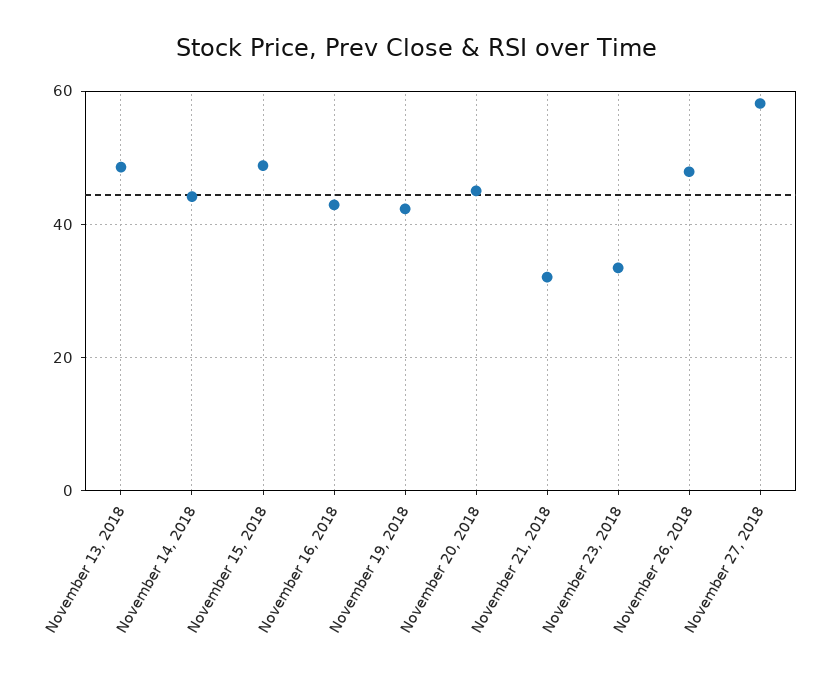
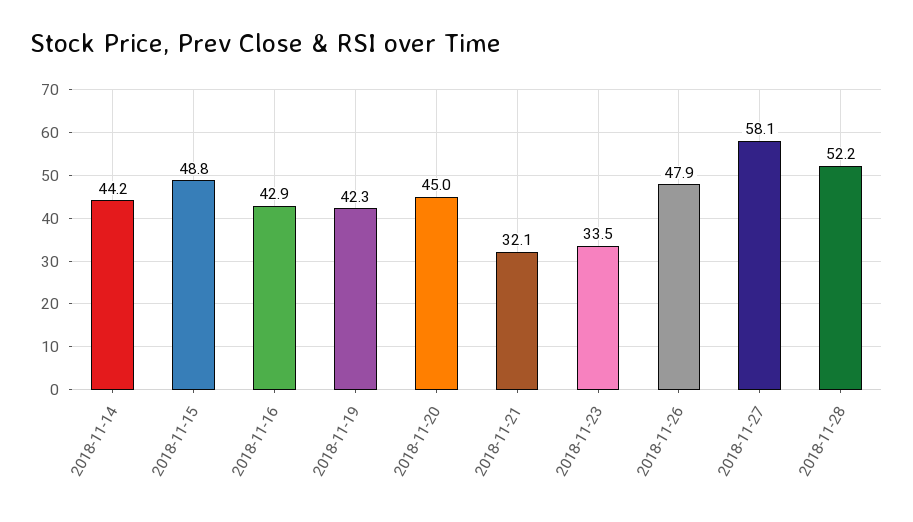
November 13, 2018: 48 -> none
2018-11-28: none -> 52.2

